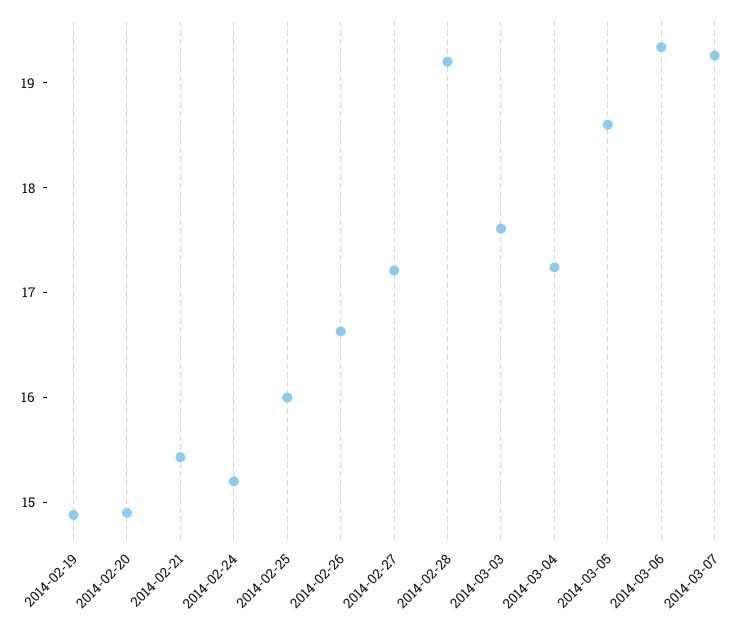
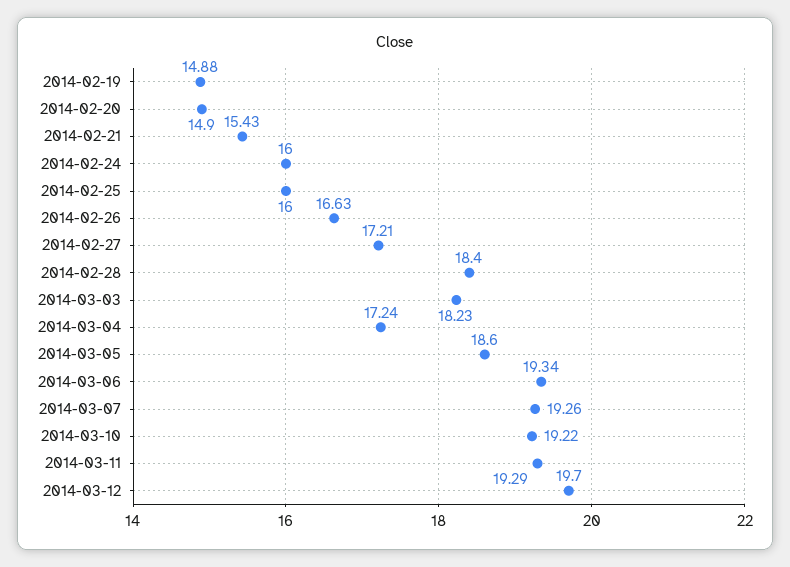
2014-02-24: 15.2 -> 16
2014-02-28: 19.2 -> 18.4
2014-03-03: 17.6 -> 18.23
2014-03-10: none -> 19.22
2014-03-11: none -> 19.29
2014-03-12: none -> 19.7

